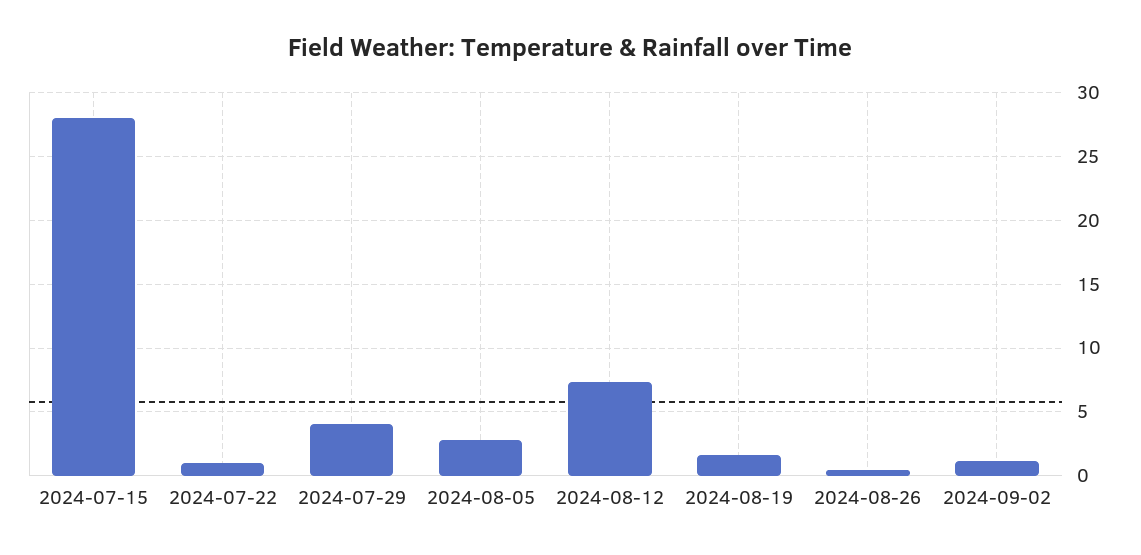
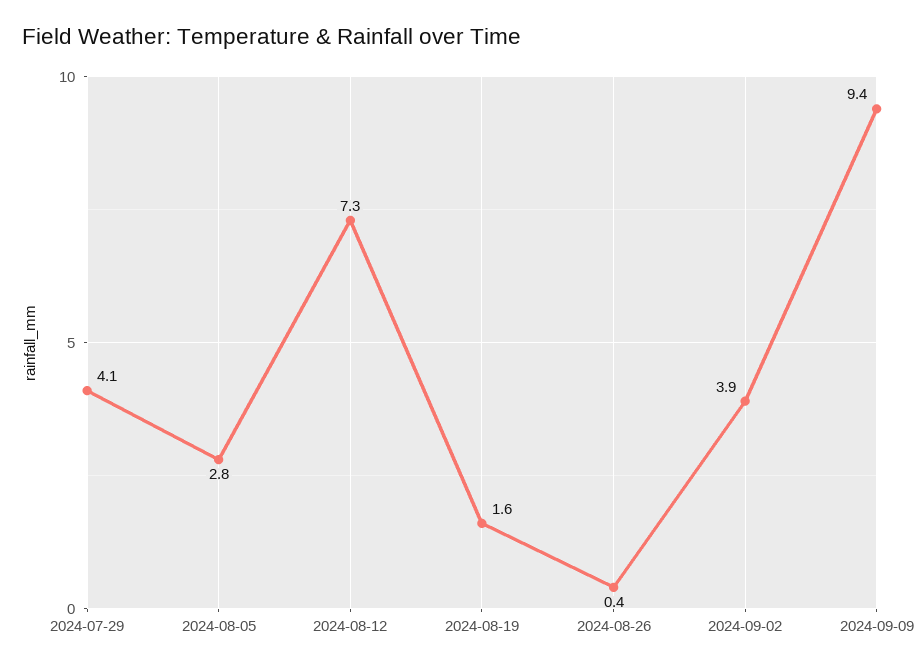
2024-07-15: 28 -> none
2024-07-22: 1 -> none
2024-09-02: 1 -> 3.9
2024-09-09: none -> 9.4

